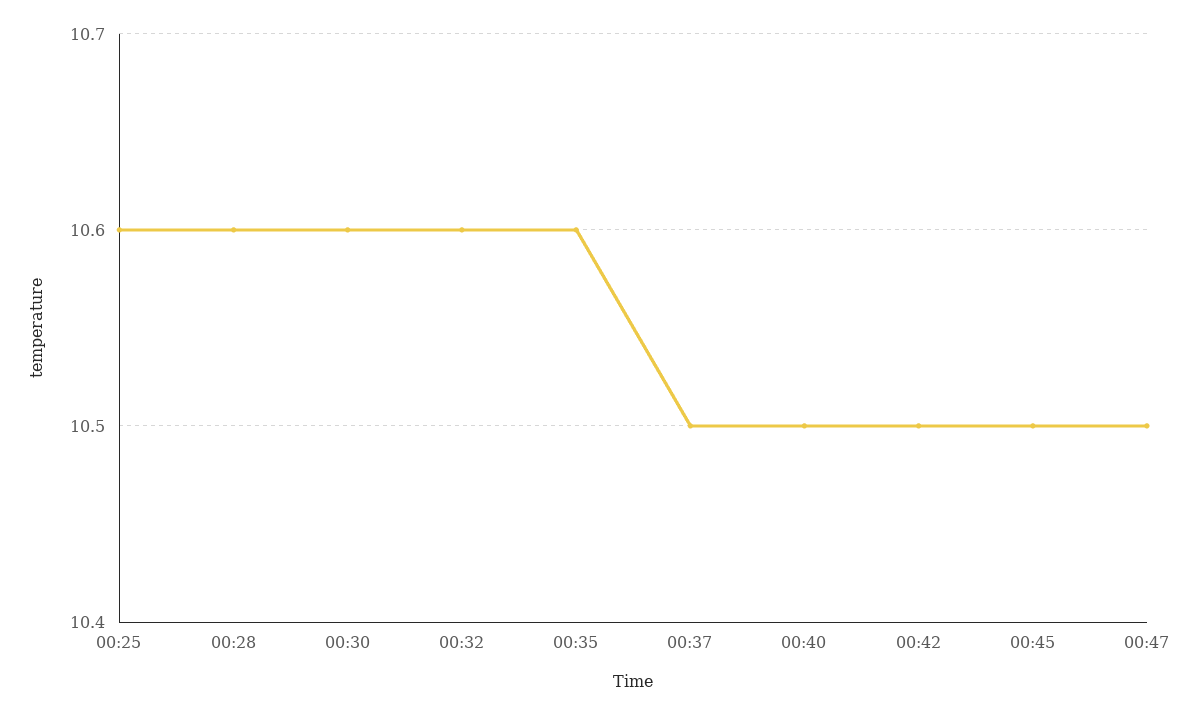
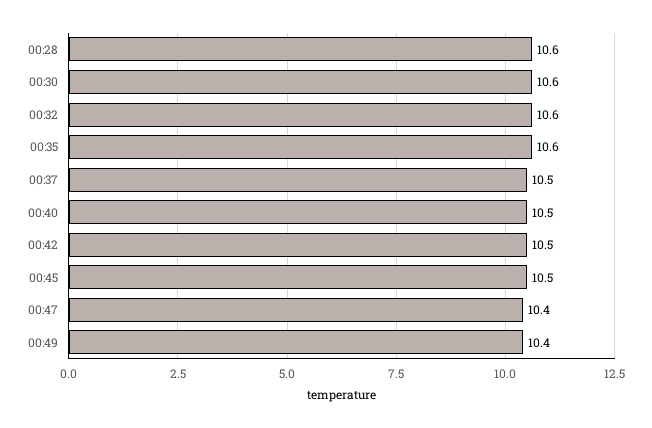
00:25: 10.6 -> none
00:47: 10.5 -> 10.4
00:49: none -> 10.4

